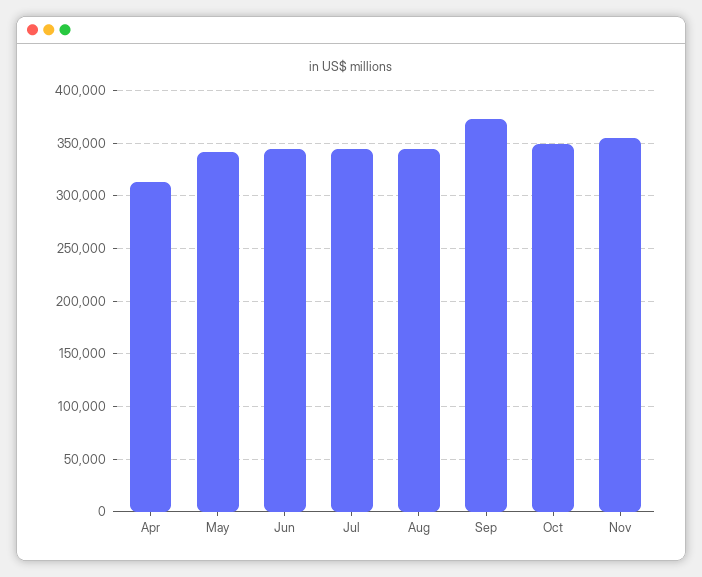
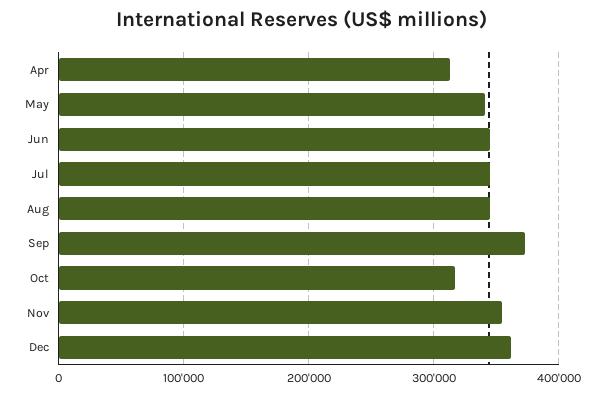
Oct: 350000 -> 320000
Dec: none -> 360000

